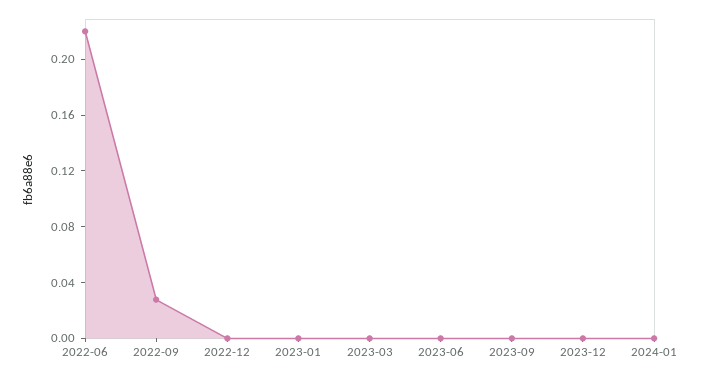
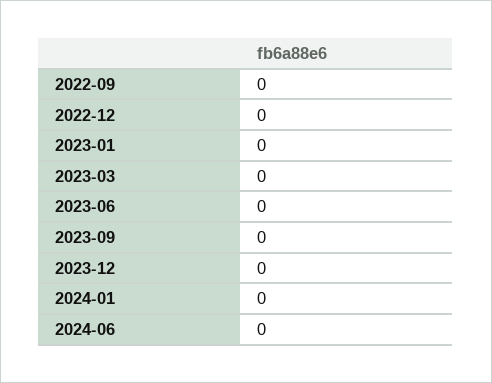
2022-06: 0.22 -> none
2022-09: 0.03 -> 0
2024-06: none -> 0

